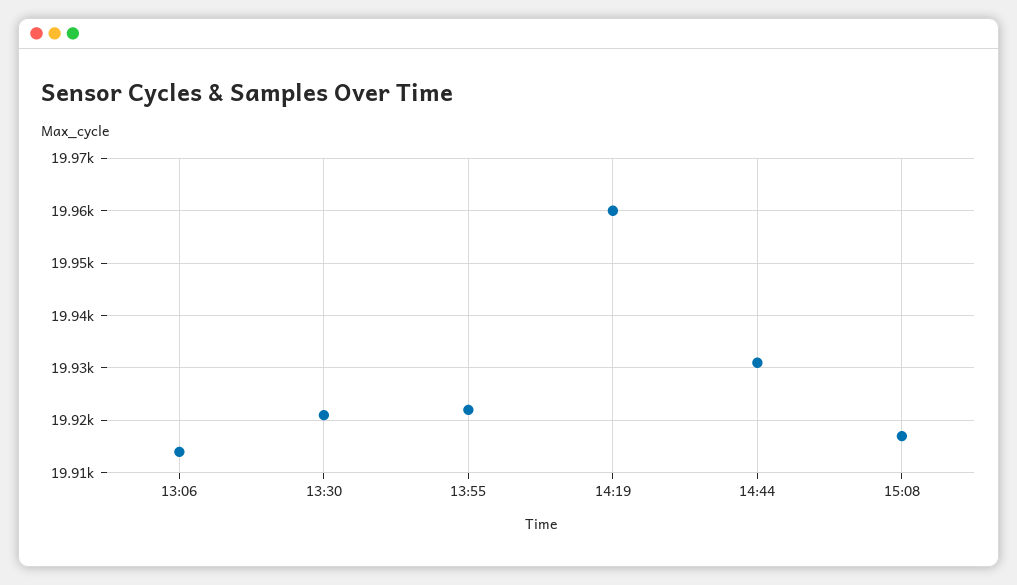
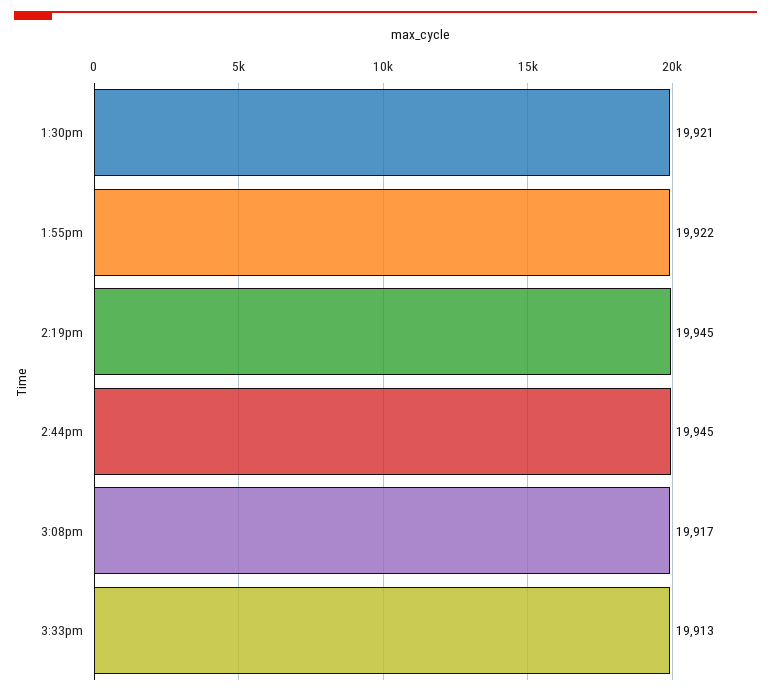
13:06: 19915 -> none
14:19: 19960 -> 19945
14:44: 19930 -> 19945
3:33pm: none -> 19913

